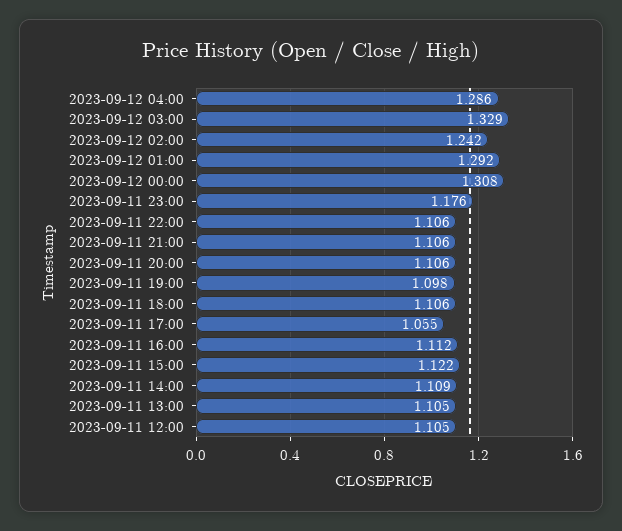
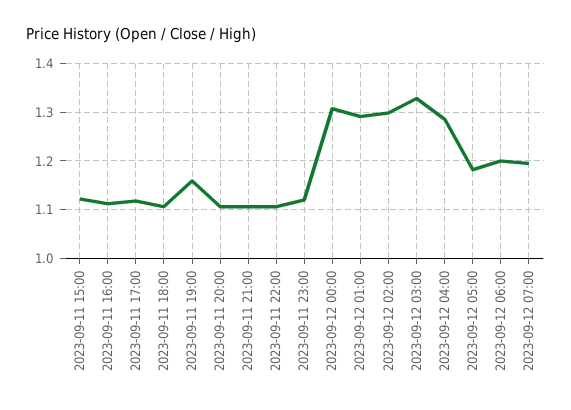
2023-09-12 02:00: 1.242 -> 1.3
2023-09-11 23:00: 1.176 -> 1.12
2023-09-11 19:00: 1.098 -> 1.16
2023-09-11 17:00: 1.055 -> 1.12
2023-09-11 14:00: 1.109 -> none
2023-09-11 13:00: 1.105 -> none
2023-09-11 12:00: 1.105 -> none
2023-09-12 05:00: none -> 1.18
2023-09-12 06:00: none -> 1.2
2023-09-12 07:00: none -> 1.2

